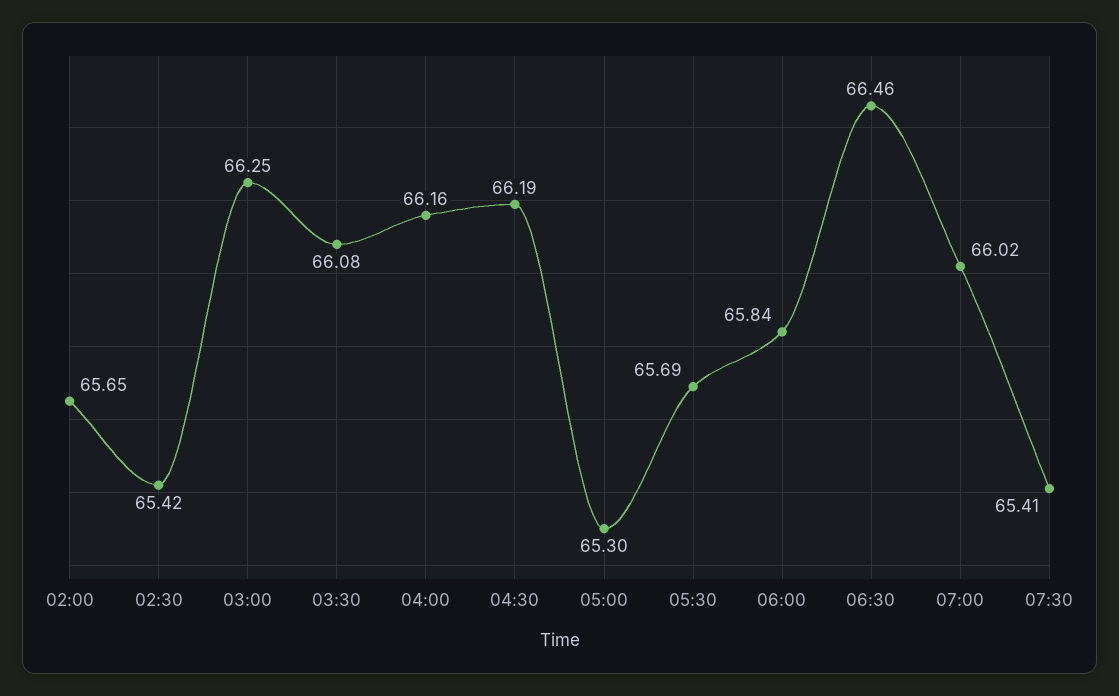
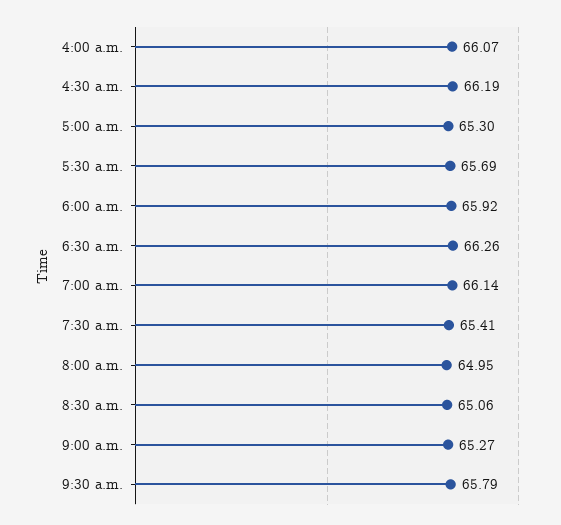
02:00: 65.65 -> none
02:30: 65.42 -> none
03:00: 66.25 -> none
03:30: 66.08 -> none
04:00: 66.16 -> 66.07
06:00: 65.84 -> 65.92
06:30: 66.46 -> 66.26
07:00: 66.02 -> 66.14
8:00 a.m.: none -> 64.95
8:30 a.m.: none -> 65.06
9:00 a.m.: none -> 65.27
9:30 a.m.: none -> 65.79

